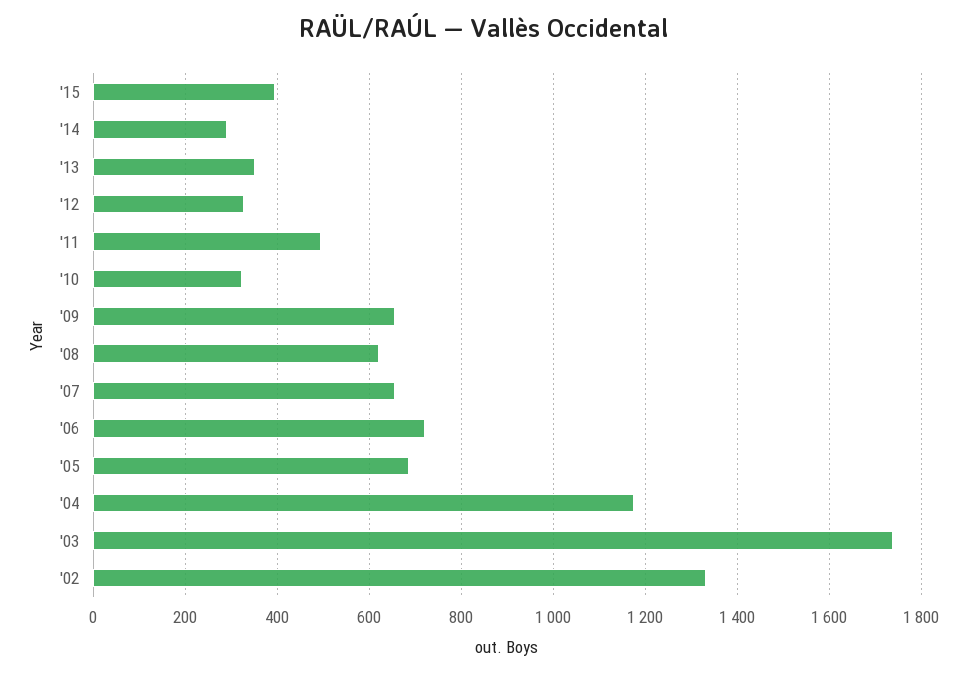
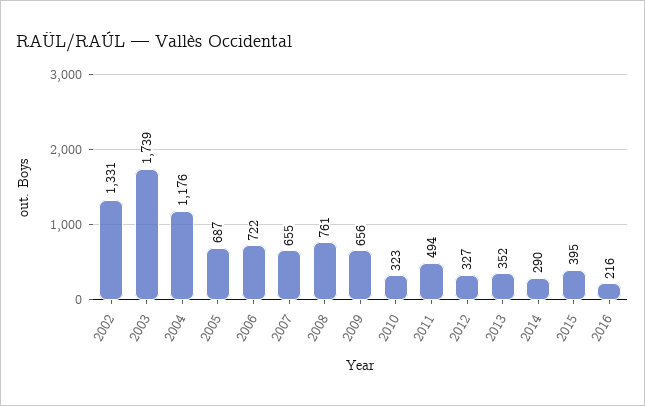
'08: 620 -> 761
2016: none -> 216

